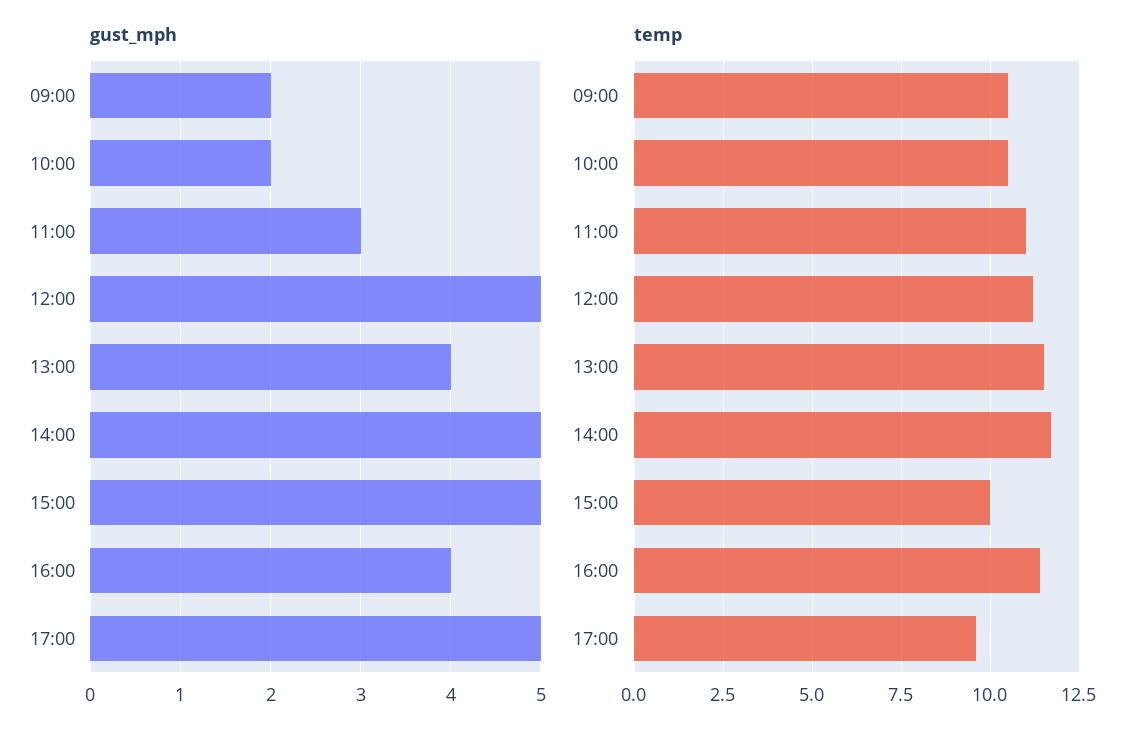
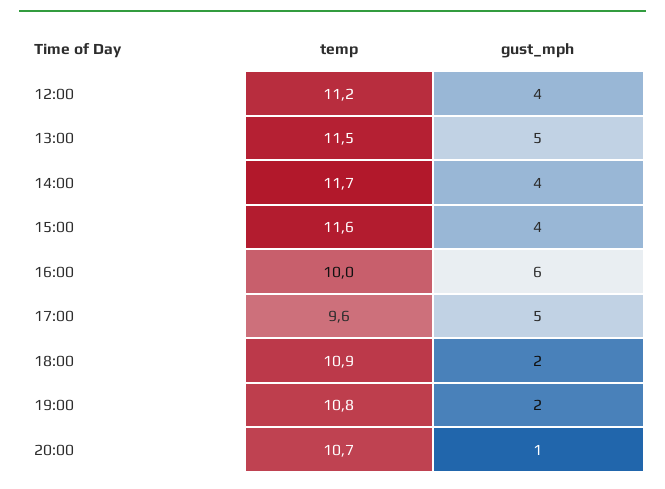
gust_mph, 09:00: 2 -> none
gust_mph, 10:00: 2 -> none
gust_mph, 11:00: 3 -> none
gust_mph, 12:00: 5 -> 4
gust_mph, 13:00: 4 -> 5
gust_mph, 14:00: 5 -> 4
gust_mph, 15:00: 5 -> 4
gust_mph, 16:00: 4 -> 6
temp, 09:00: 10.5 -> none
temp, 10:00: 10.5 -> none
temp, 11:00: 11 -> none
temp, 15:00: 10 -> 11.6
temp, 16:00: 11.5 -> 10
temp, 18:00: none -> 10.9
gust_mph, 18:00: none -> 2
temp, 19:00: none -> 10.8
gust_mph, 19:00: none -> 2
temp, 20:00: none -> 10.7
gust_mph, 20:00: none -> 1

